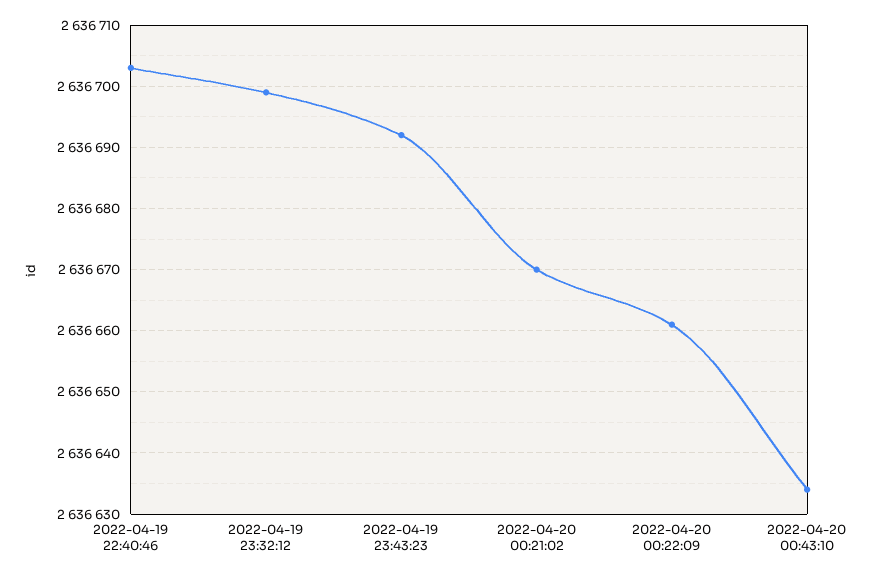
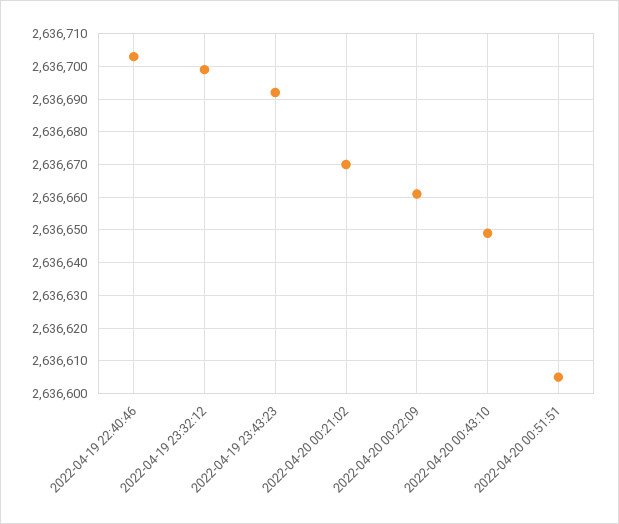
2022-04-20 00:43:10: 2636634 -> 2636650
2022-04-20 00:51:51: none -> 2636605

